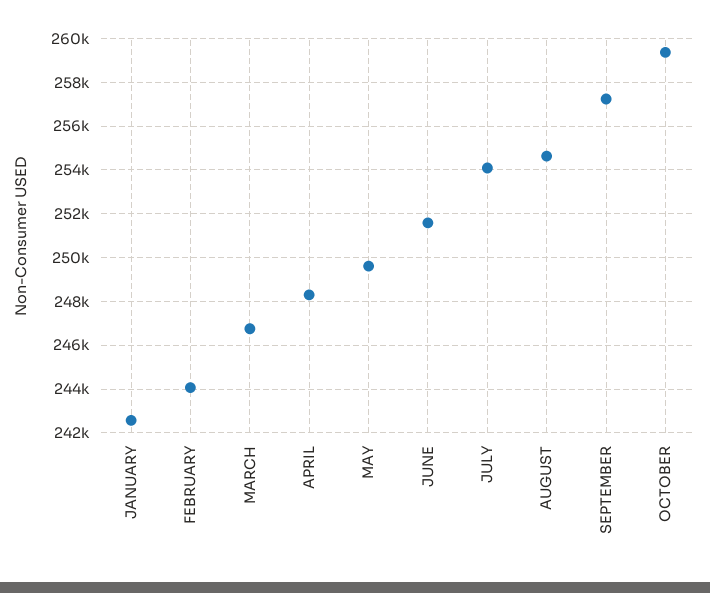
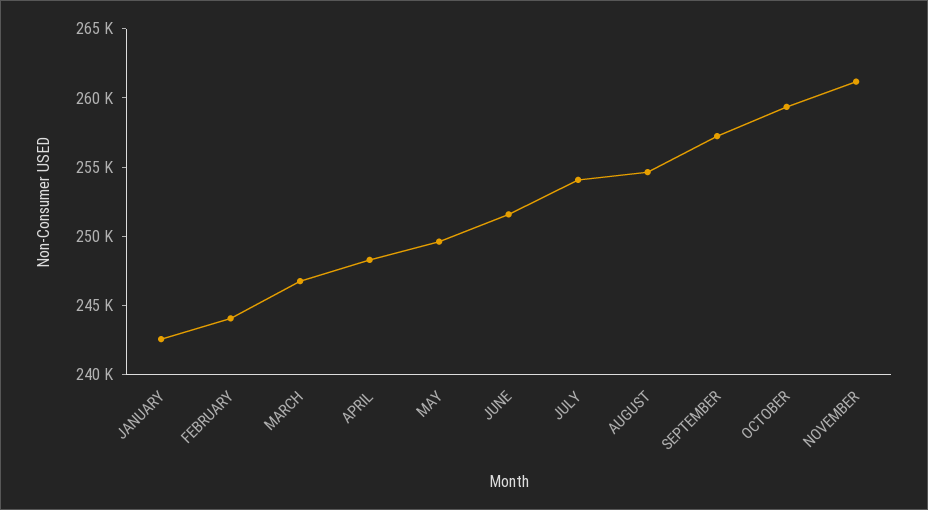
NOVEMBER: none -> 261000

